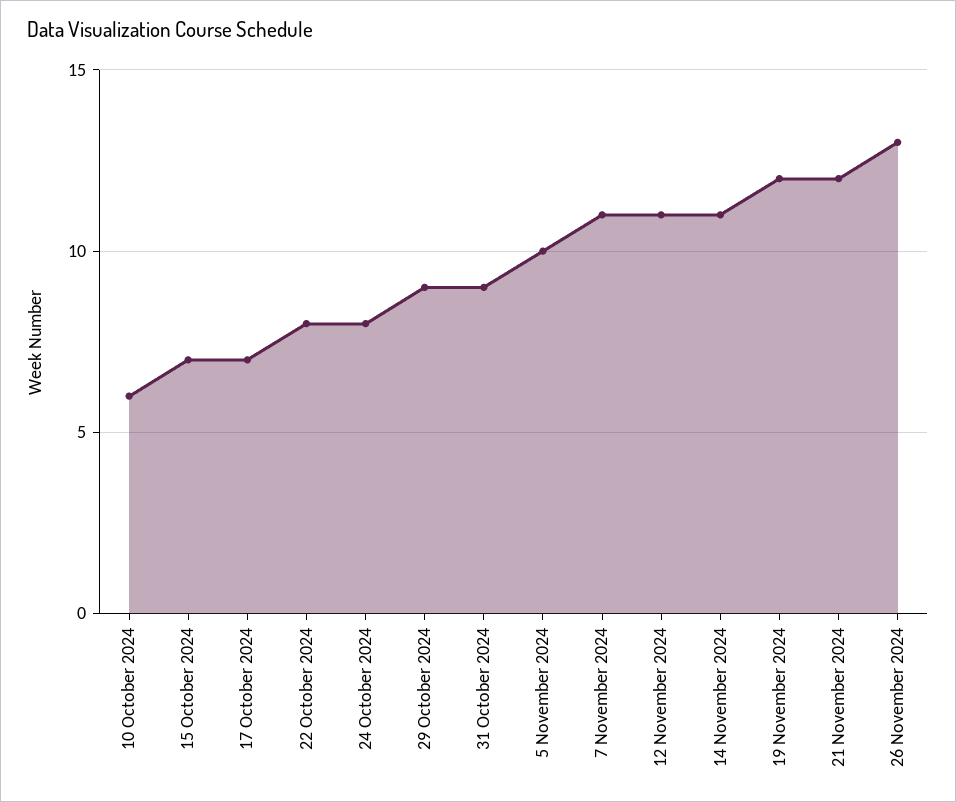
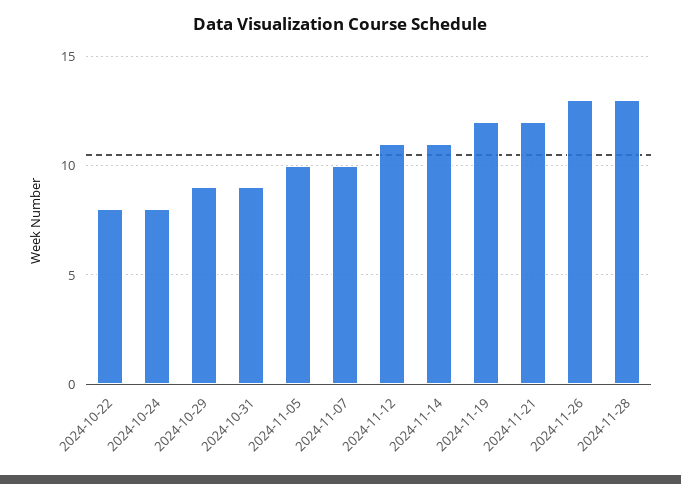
10 October 2024: 6 -> none
15 October 2024: 7 -> none
17 October 2024: 7 -> none
7 November 2024: 11 -> 10
2024-11-28: none -> 13

